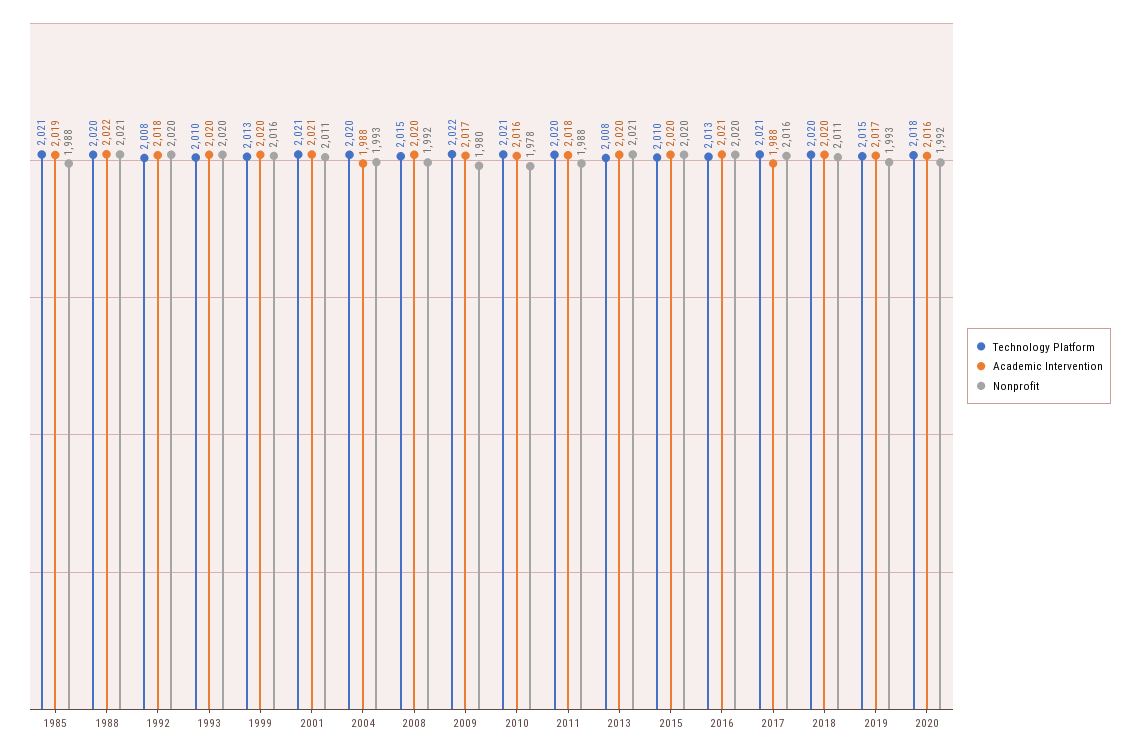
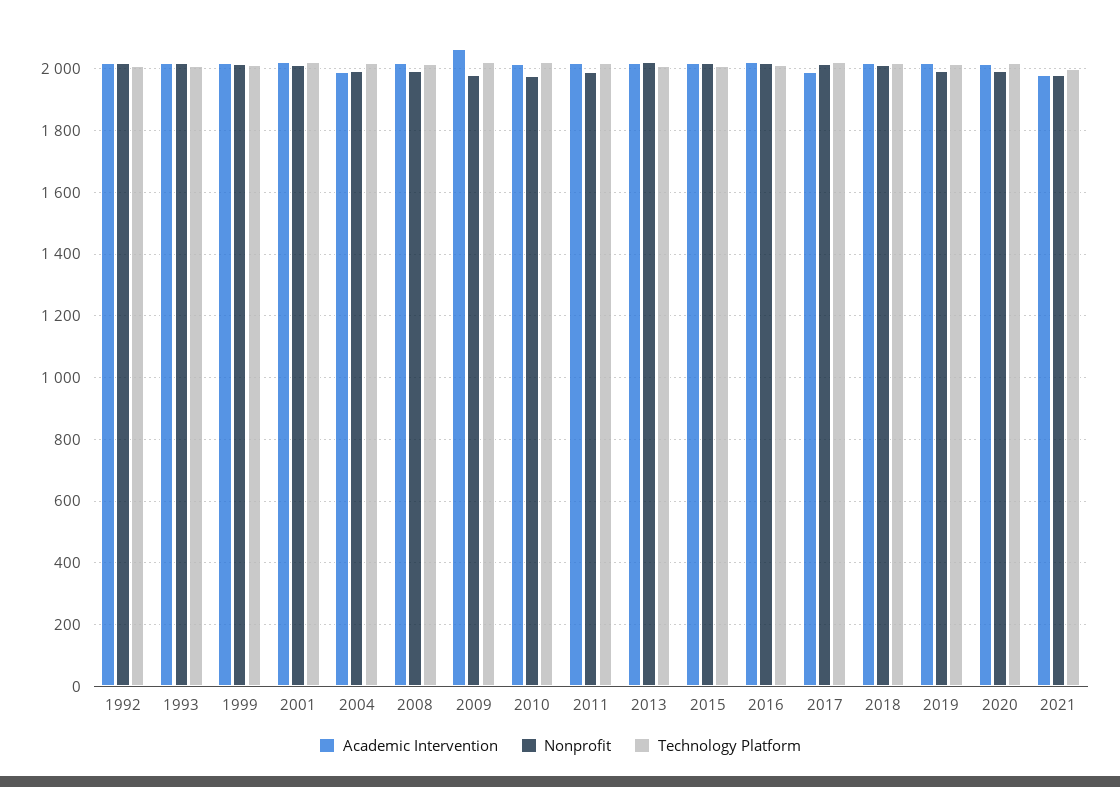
Technology Platform, 1985: 2021 -> none
Academic Intervention, 1985: 2019 -> none
Nonprofit, 1985: 1988 -> none
Technology Platform, 1988: 2020 -> none
Academic Intervention, 1988: 2022 -> none
Nonprofit, 1988: 2021 -> none
Academic Intervention, 2009: 2017 -> 2060
Academic Intervention, 2021: none -> 1980
Nonprofit, 2021: none -> 1980
Technology Platform, 2021: none -> 2000

